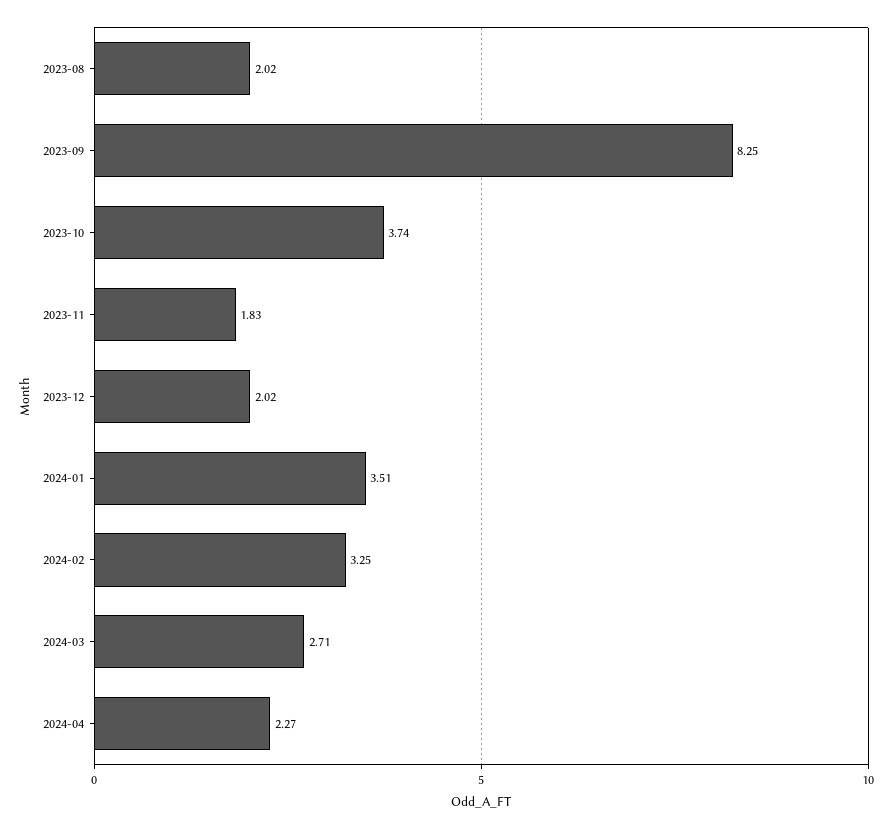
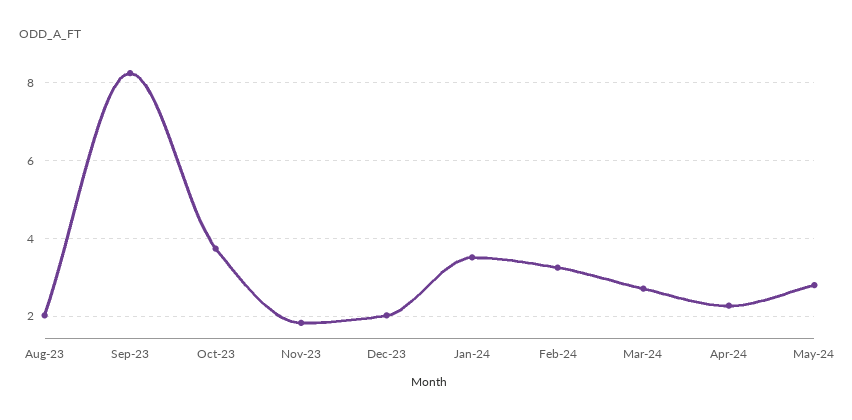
May-24: none -> 2.8

